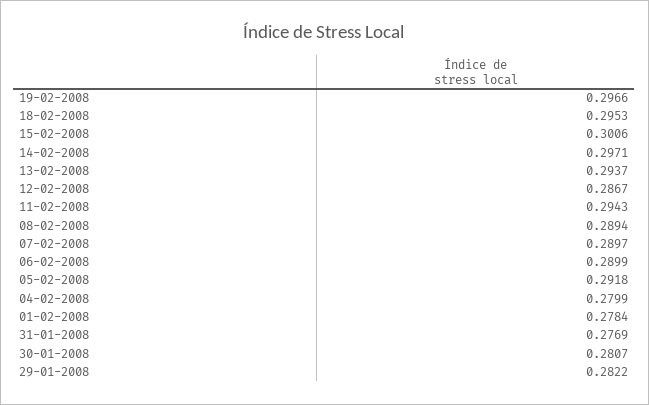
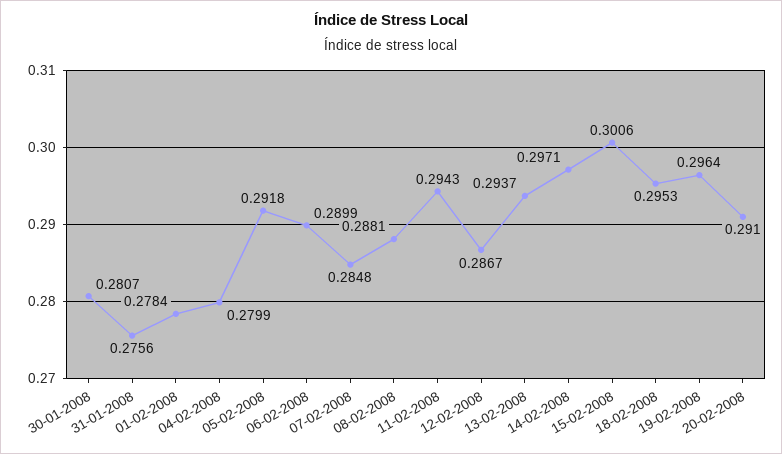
19-02-2008: 0.2966 -> 0.2964
08-02-2008: 0.2894 -> 0.2881
07-02-2008: 0.2897 -> 0.2848
31-01-2008: 0.2769 -> 0.2756
29-01-2008: 0.2822 -> none
20-02-2008: none -> 0.291

